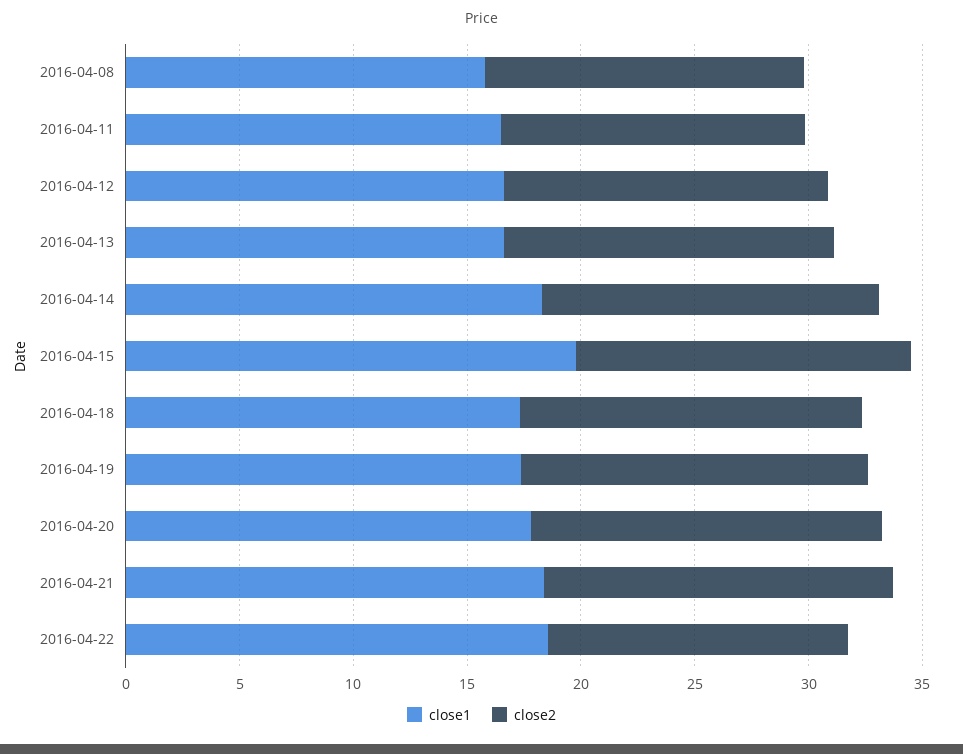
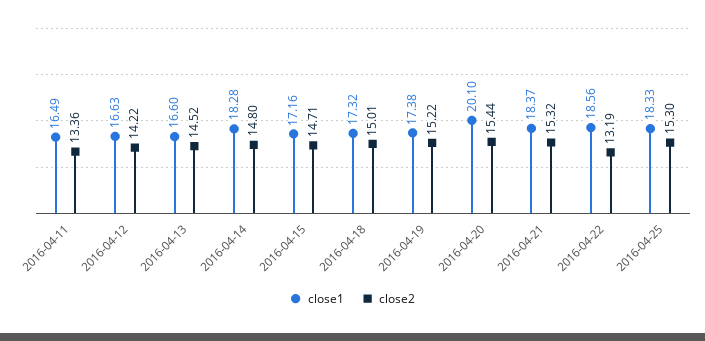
close1, 2016-04-08: 16 -> none
close2, 2016-04-08: 14 -> none
close1, 2016-04-15: 20 -> 17.16
close1, 2016-04-20: 18 -> 20.1
close1, 2016-04-25: none -> 18.33
close2, 2016-04-25: none -> 15.3

